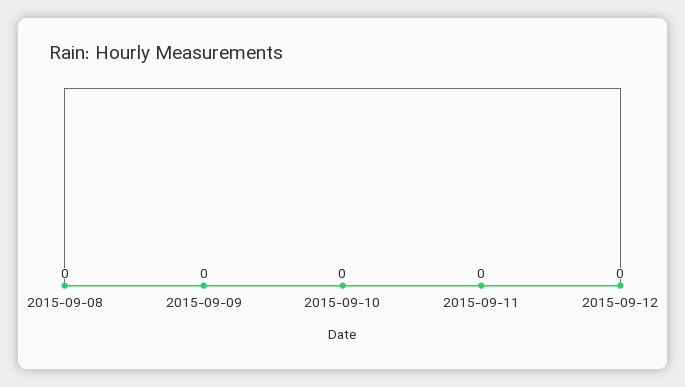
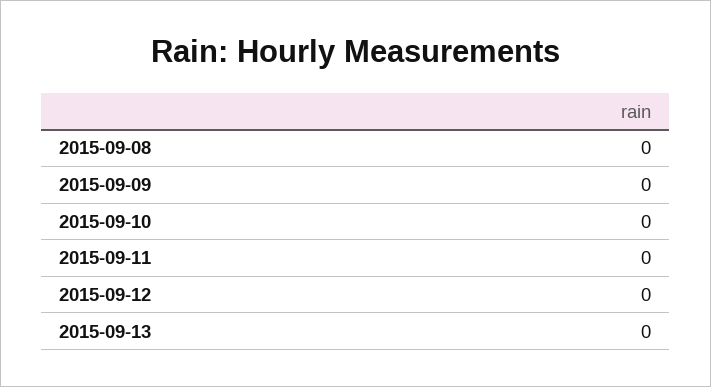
2015-09-13: none -> 0

